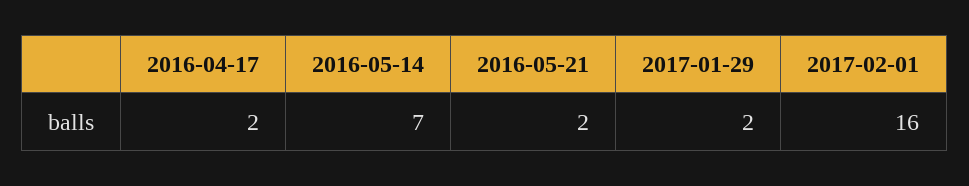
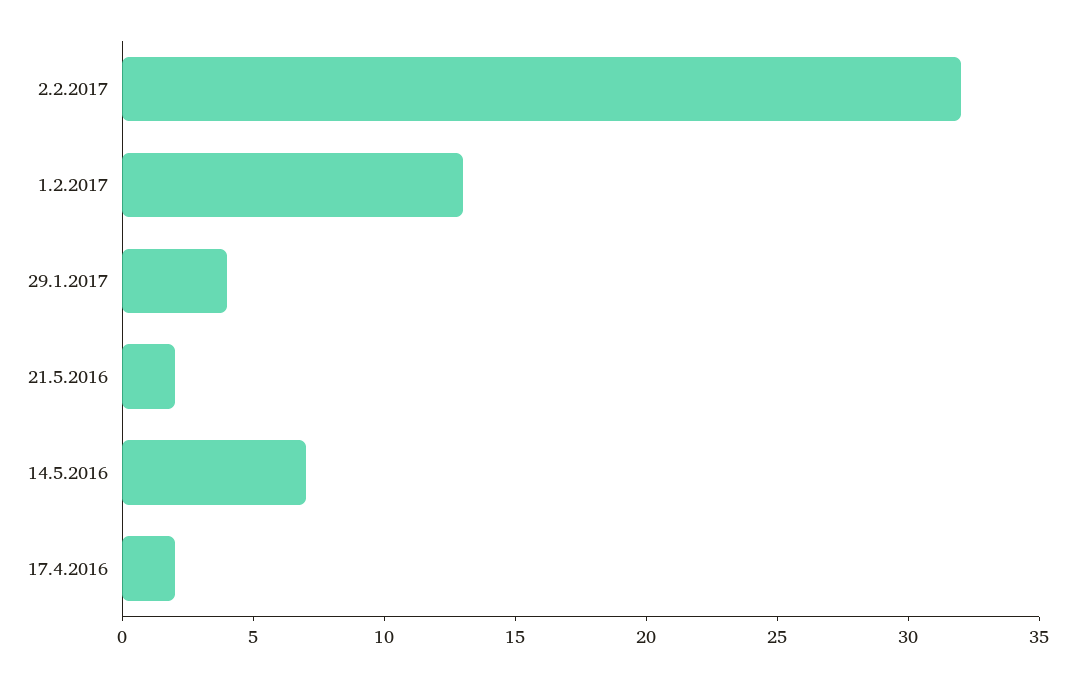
2017-01-29: 2 -> 4
2017-02-01: 16 -> 13
2.2.2017: none -> 32

